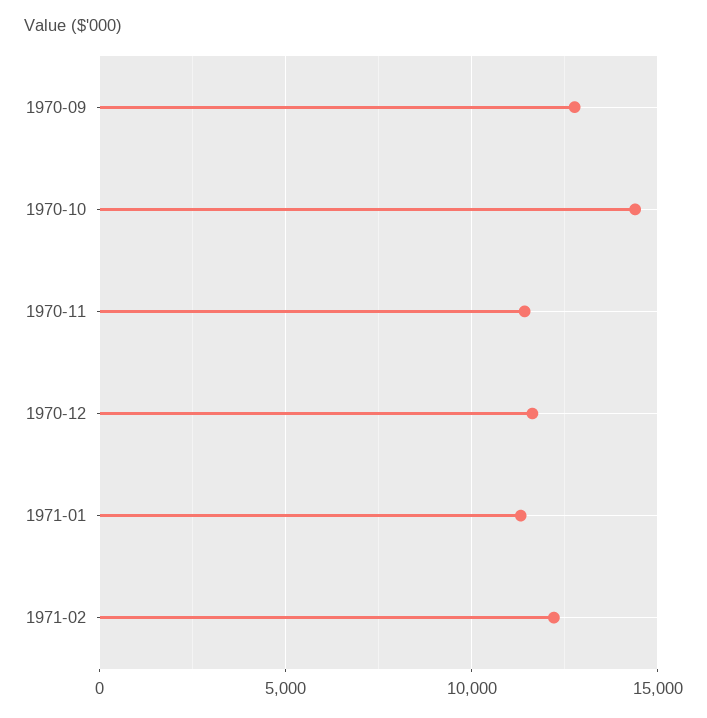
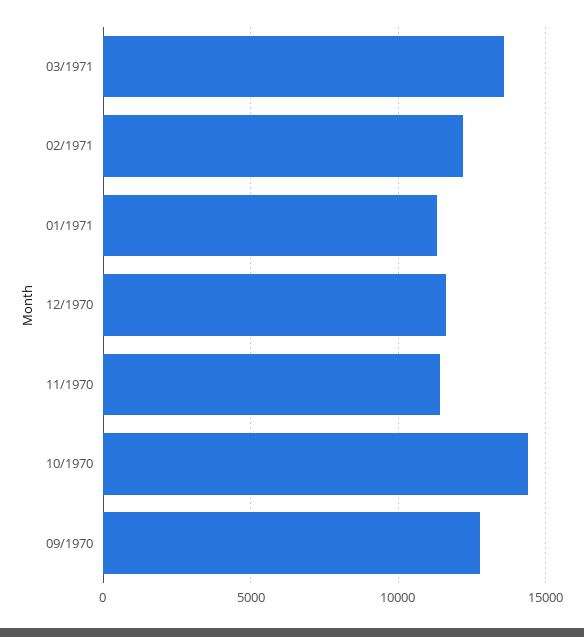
03/1971: none -> 13500

